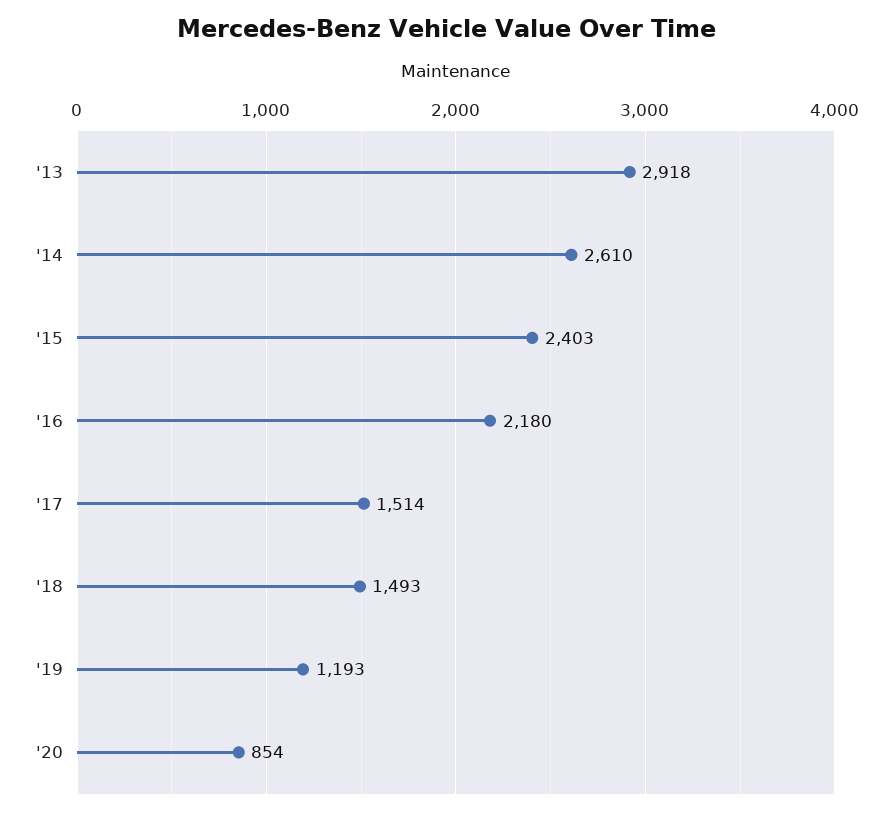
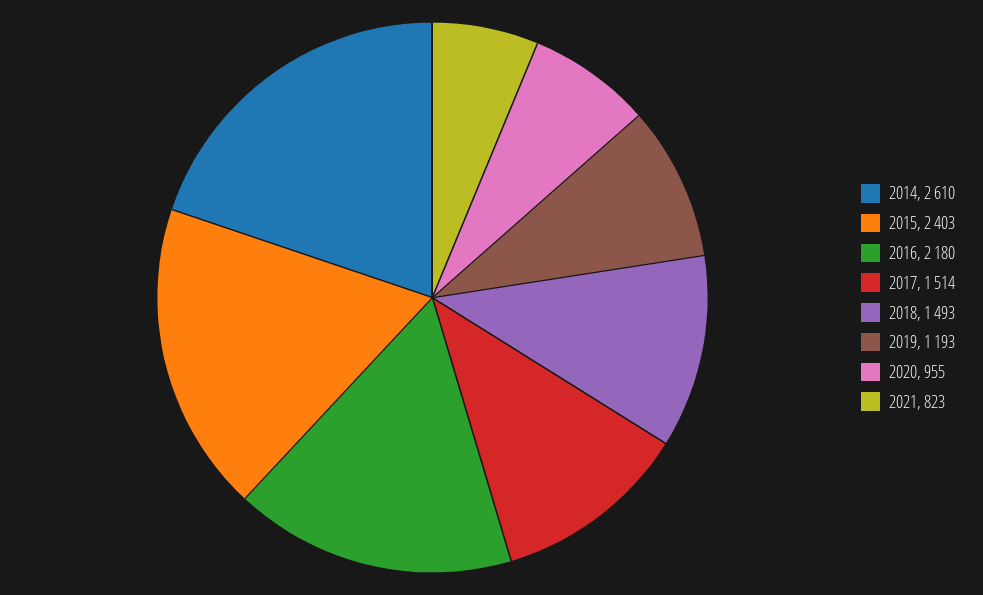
'13: 2918 -> none
'20: 854 -> 955
2021: none -> 823

